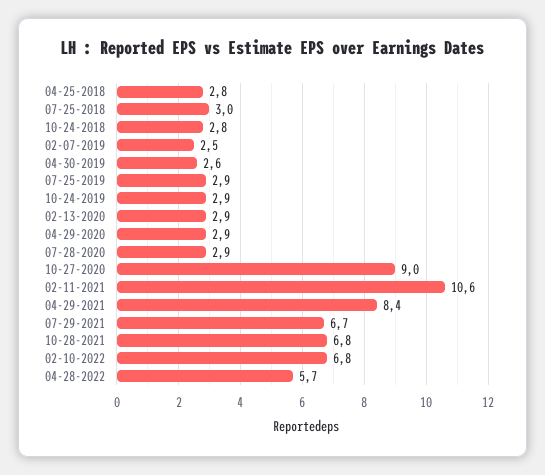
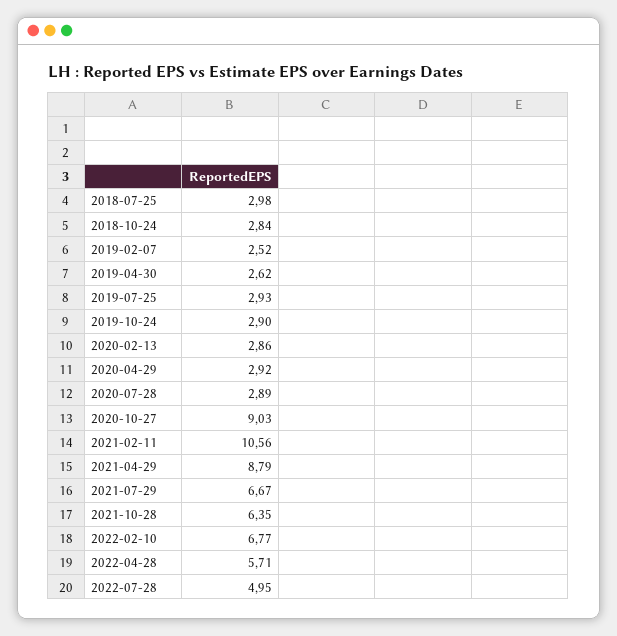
04-25-2018: 2.8 -> none
04-29-2021: 8.4 -> 8.79
10-28-2021: 6.8 -> 6.35
2022-07-28: none -> 4.95

